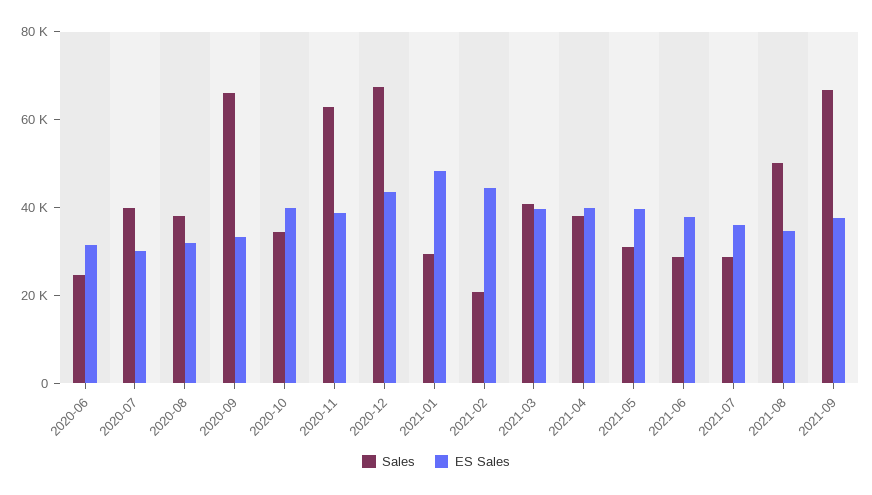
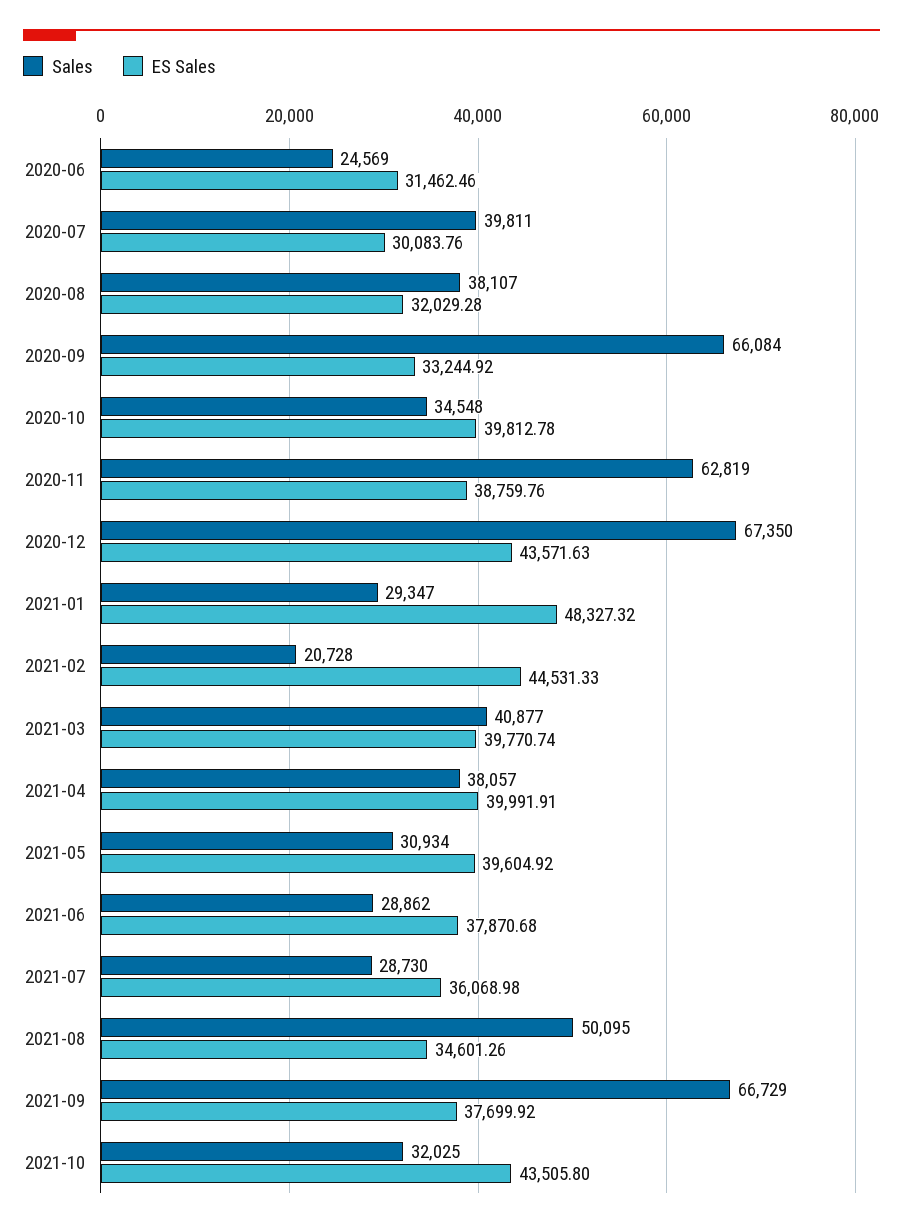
Sales, 2021-10: none -> 32025
ES Sales, 2021-10: none -> 43505.8

